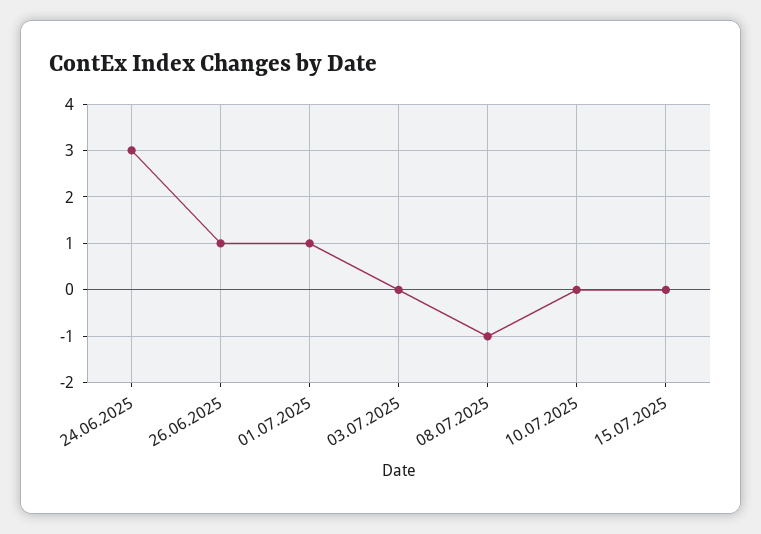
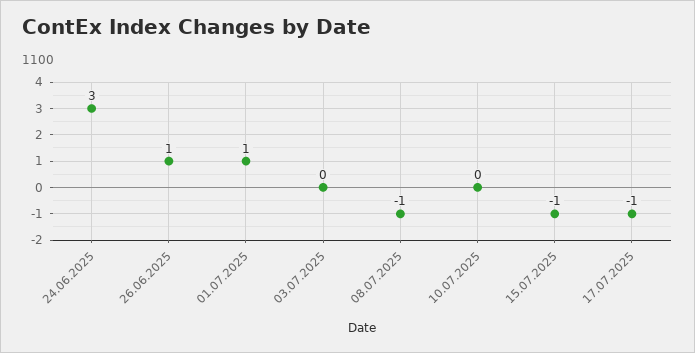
15.07.2025: 0 -> -1
17.07.2025: none -> -1

